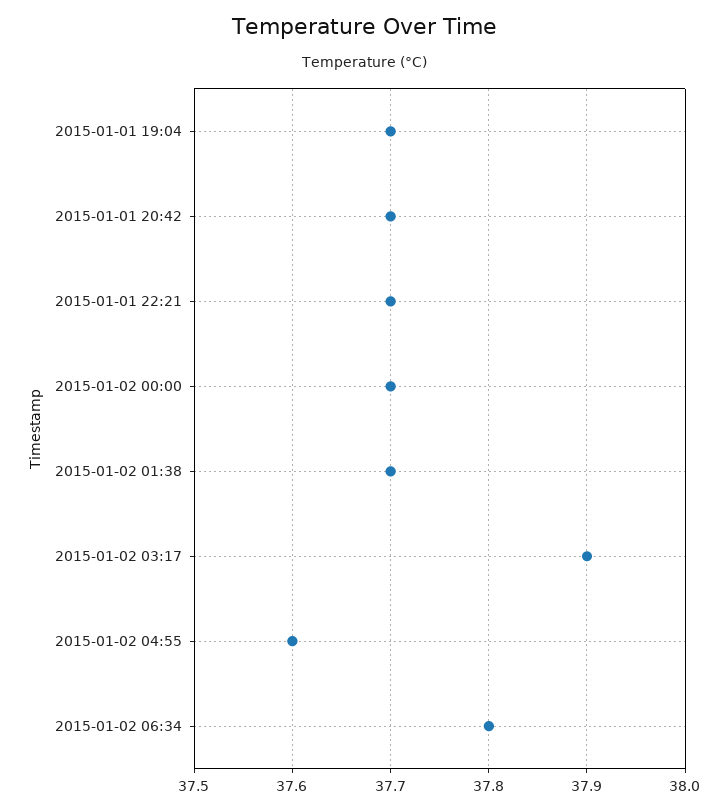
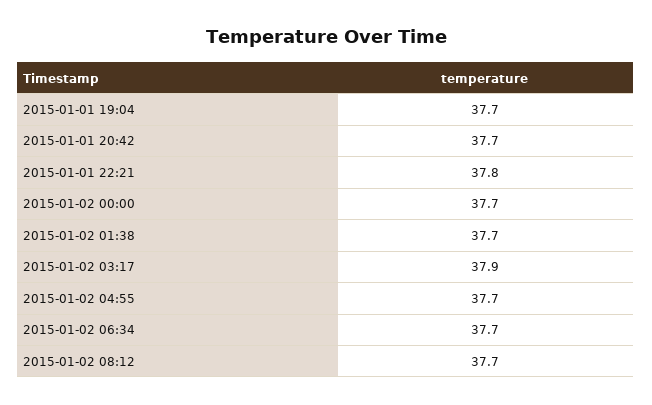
2015-01-01 22:21: 37.7 -> 37.8
2015-01-02 04:55: 37.6 -> 37.7
2015-01-02 06:34: 37.8 -> 37.7
2015-01-02 08:12: none -> 37.7

